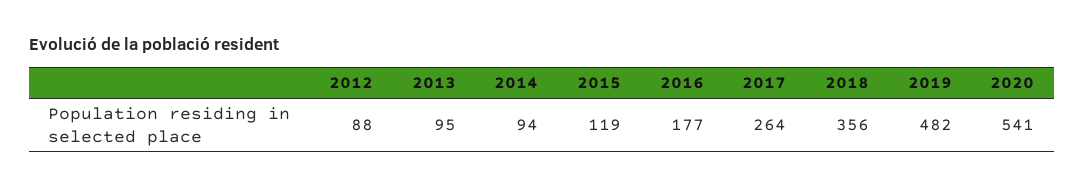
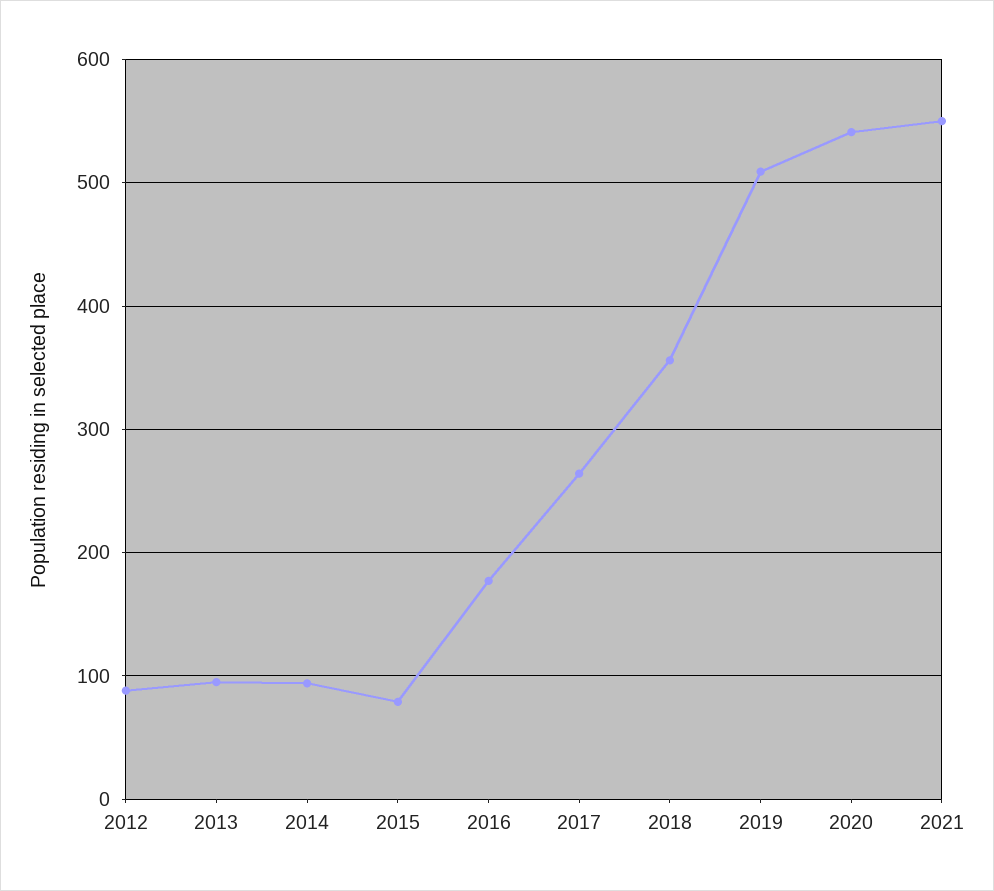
2015: 119 -> 80
2019: 482 -> 510
2021: none -> 550

